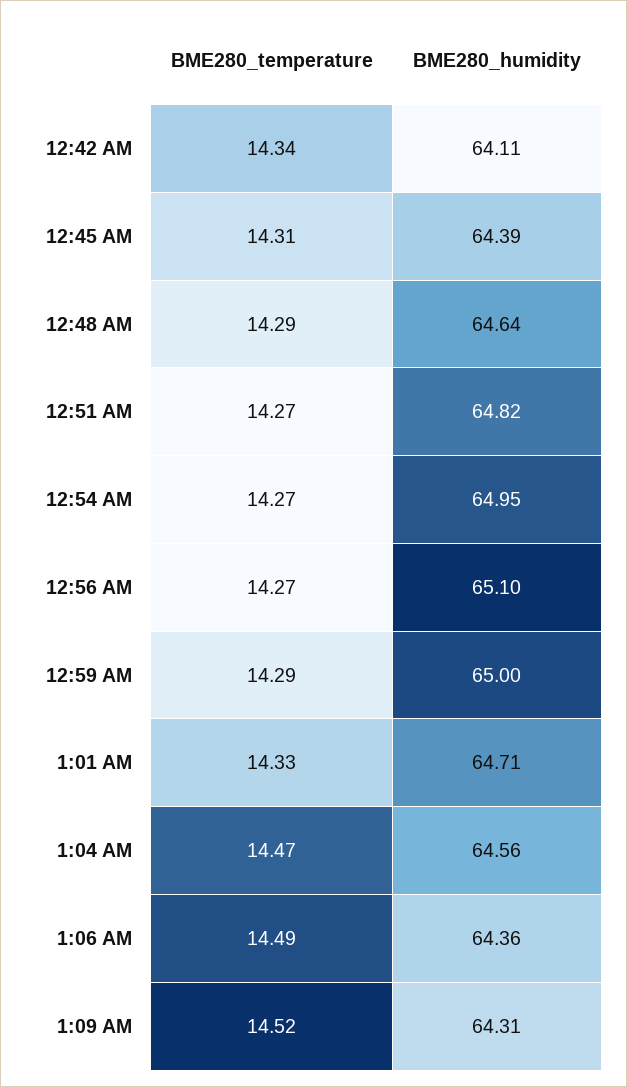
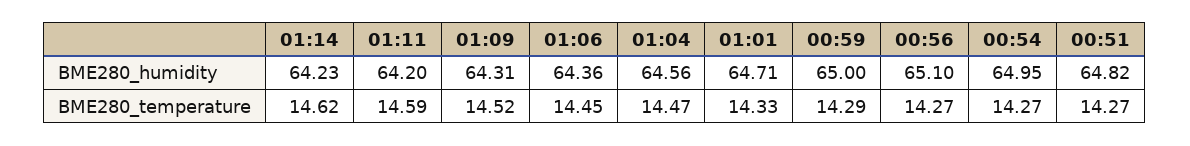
BME280_temperature, 12:42 AM: 14.34 -> none
BME280_humidity, 12:42 AM: 64.11 -> none
BME280_temperature, 12:45 AM: 14.31 -> none
BME280_humidity, 12:45 AM: 64.39 -> none
BME280_temperature, 12:48 AM: 14.29 -> none
BME280_humidity, 12:48 AM: 64.64 -> none
BME280_temperature, 1:06 AM: 14.49 -> 14.45
BME280_humidity, 01:14: none -> 64.23
BME280_humidity, 01:11: none -> 64.2
BME280_temperature, 01:14: none -> 14.62
BME280_temperature, 01:11: none -> 14.59

